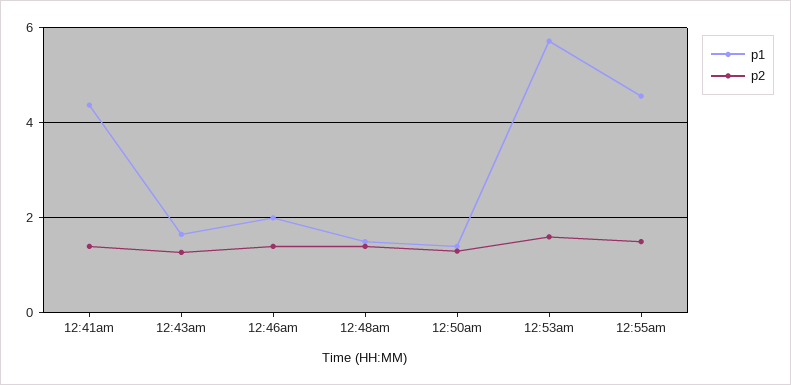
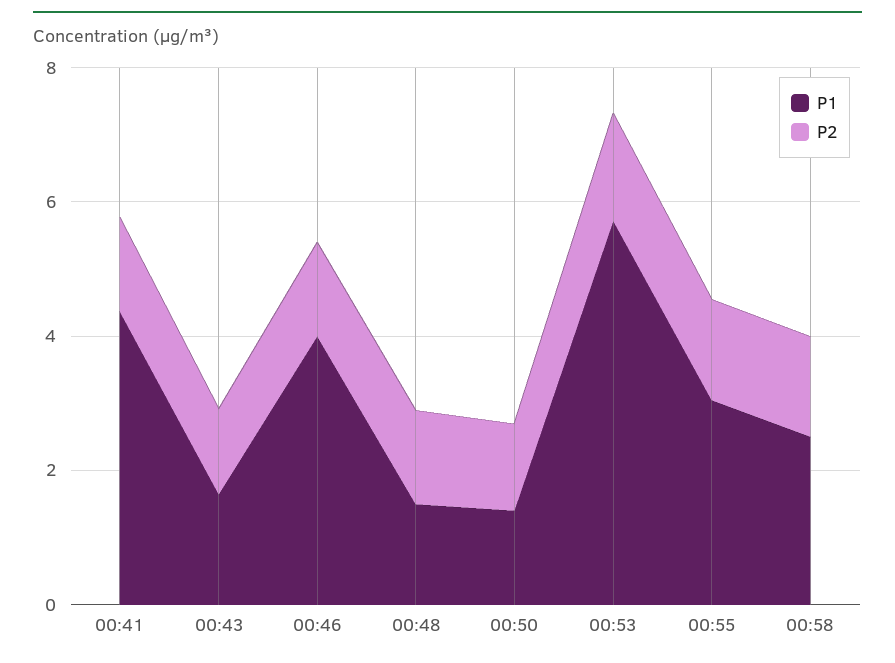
p1, 12:46am: 2 -> 4
p1, 12:55am: 4.6 -> 3
p1, 00:58: none -> 2.5
p2, 00:58: none -> 1.5

